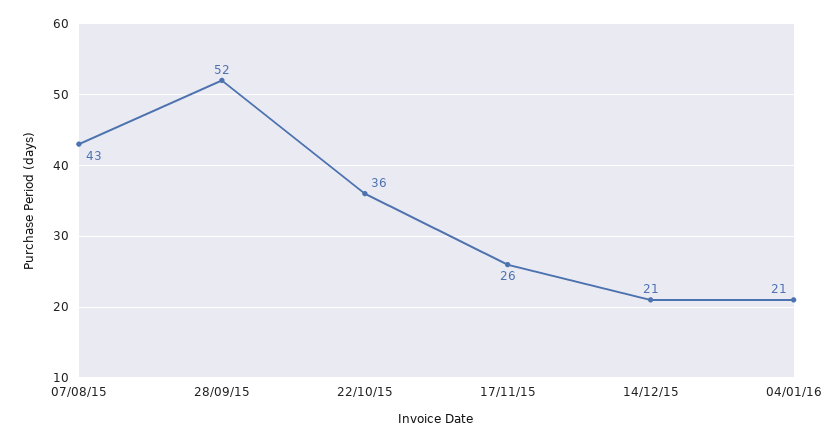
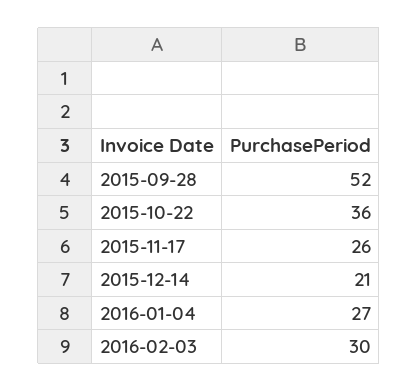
07/08/15: 43 -> none
04/01/16: 21 -> 27
2016-02-03: none -> 30

